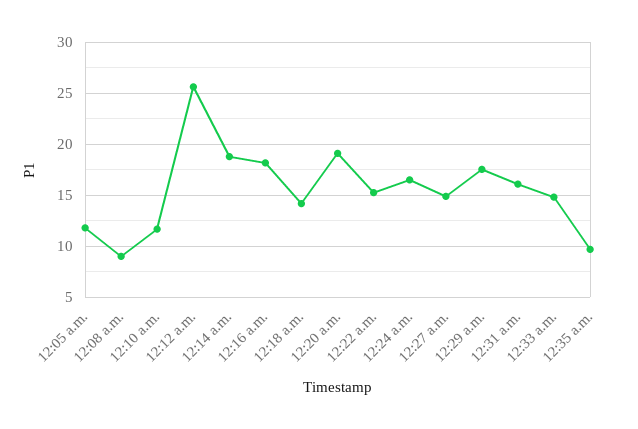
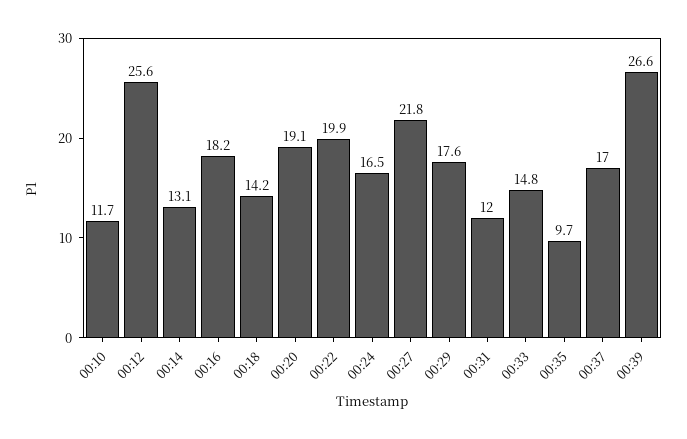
12:05 a.m.: 12 -> none
12:08 a.m.: 9 -> none
12:14 a.m.: 19 -> 13.1
12:22 a.m.: 15 -> 19.9
12:27 a.m.: 15 -> 21.8
12:31 a.m.: 16 -> 12
00:37: none -> 17
00:39: none -> 26.6

